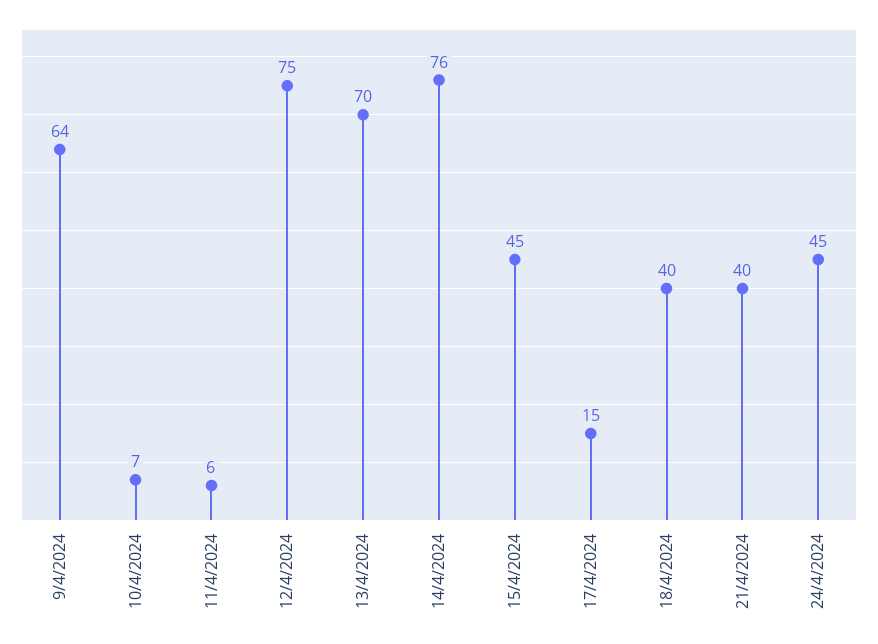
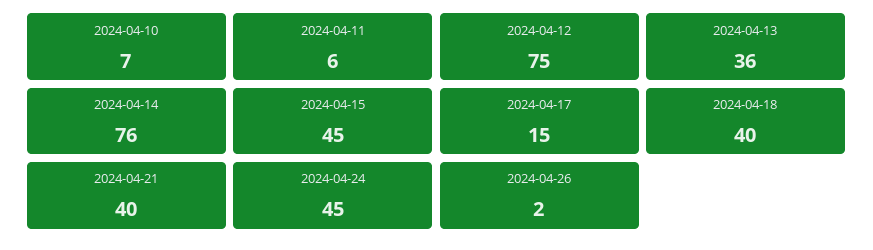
9/4/2024: 64 -> none
13/4/2024: 70 -> 36
2024-04-26: none -> 2

